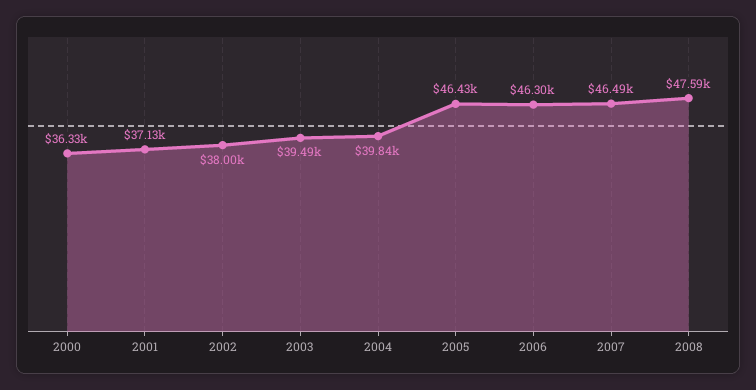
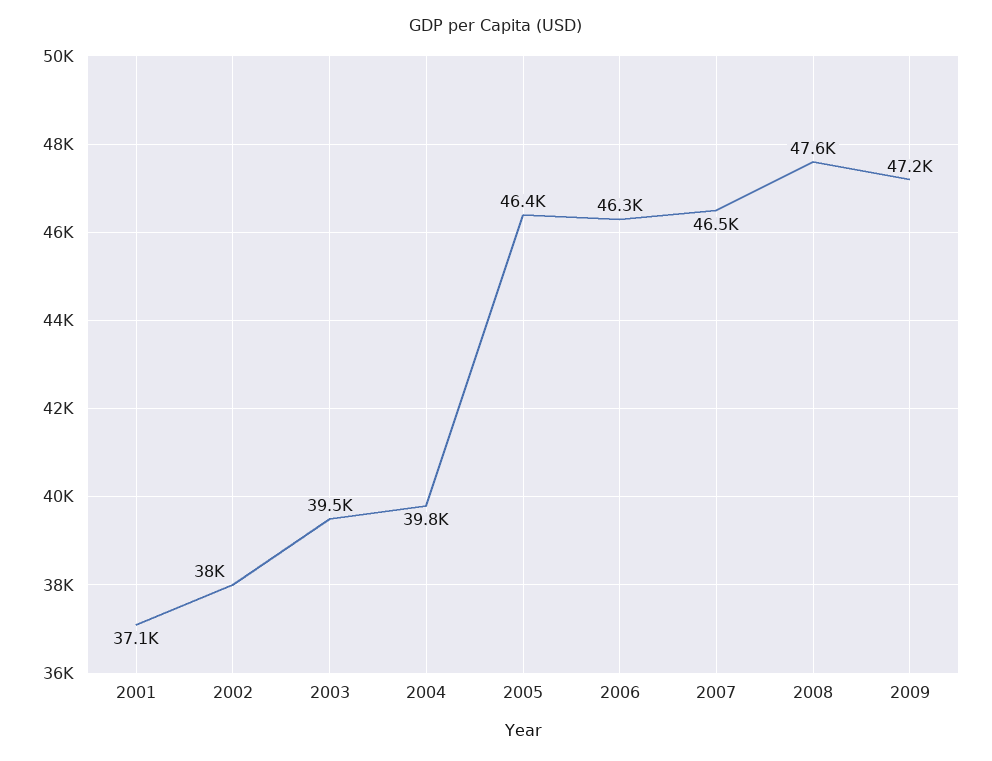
2000: 36330 -> none
2009: none -> 47200

